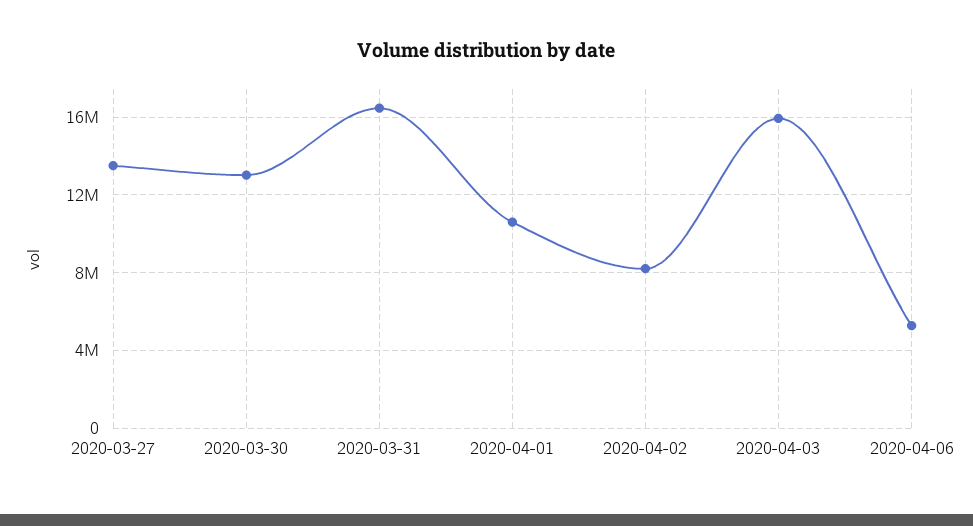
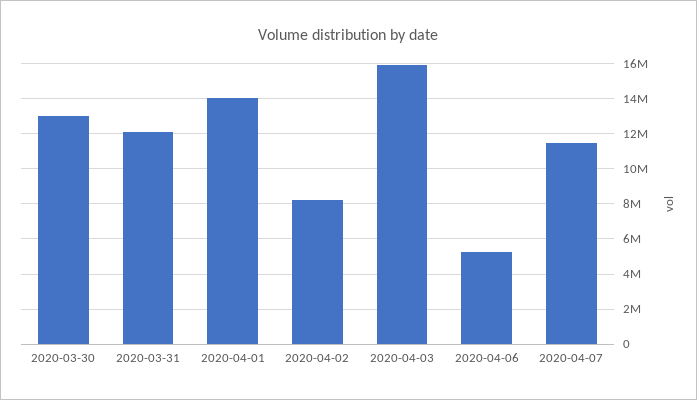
2020-03-27: 13500000 -> none
2020-03-31: 16500000 -> 12000000
2020-04-01: 10500000 -> 14000000
2020-04-07: none -> 11500000

